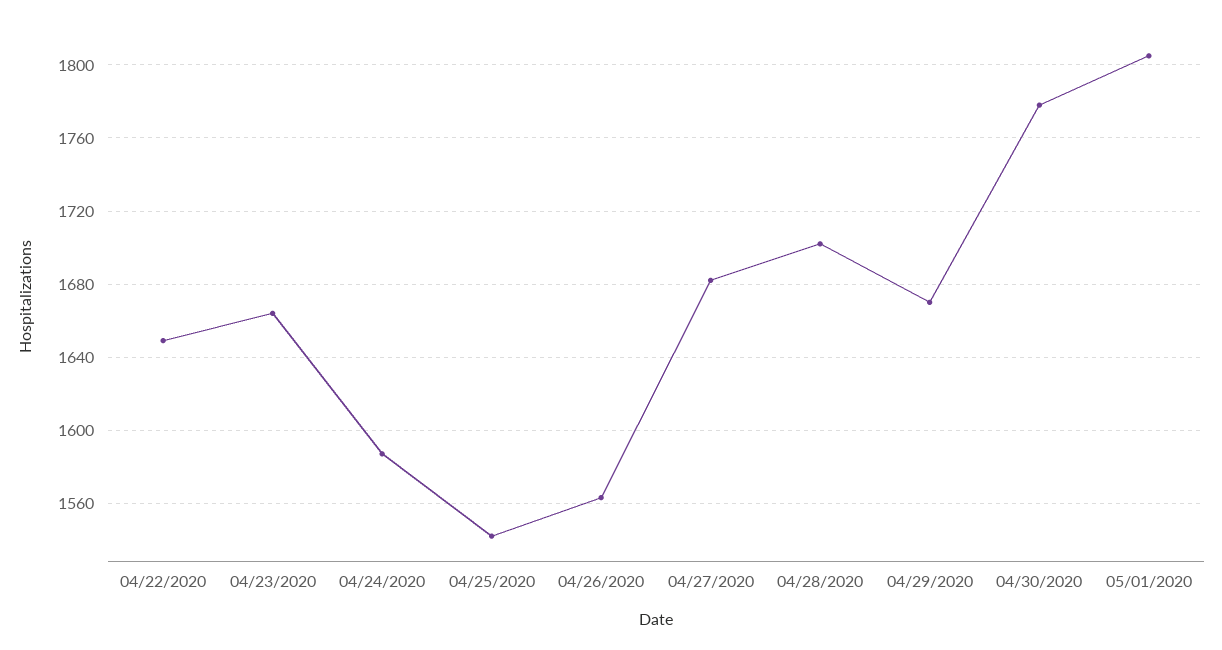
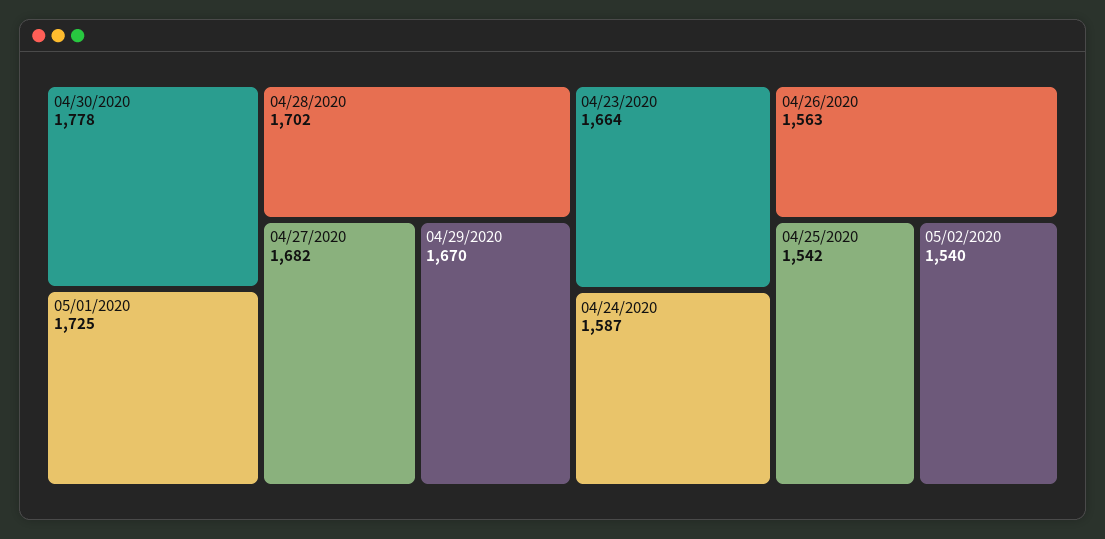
04/22/2020: 1650 -> none
05/01/2020: 1805 -> 1725
05/02/2020: none -> 1540

